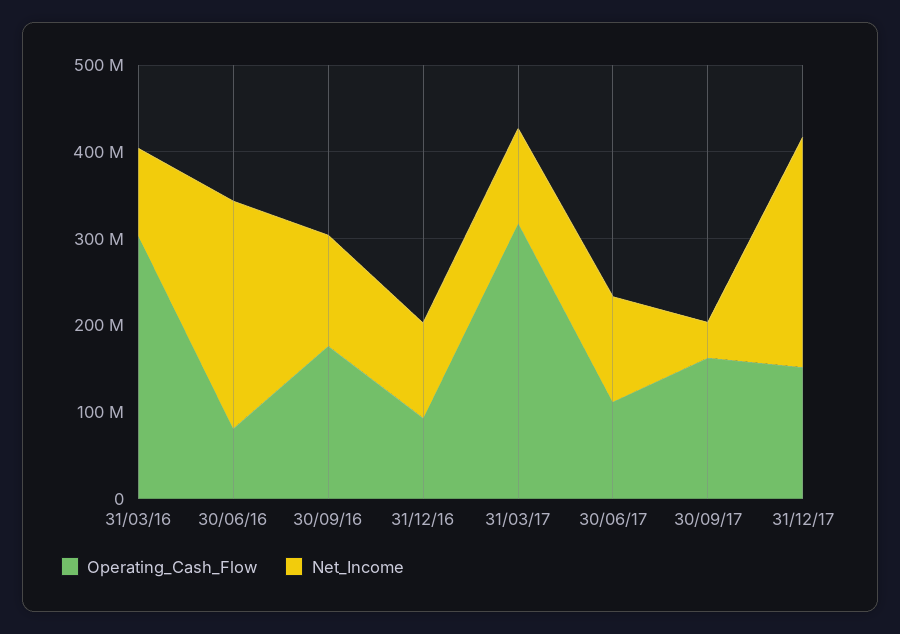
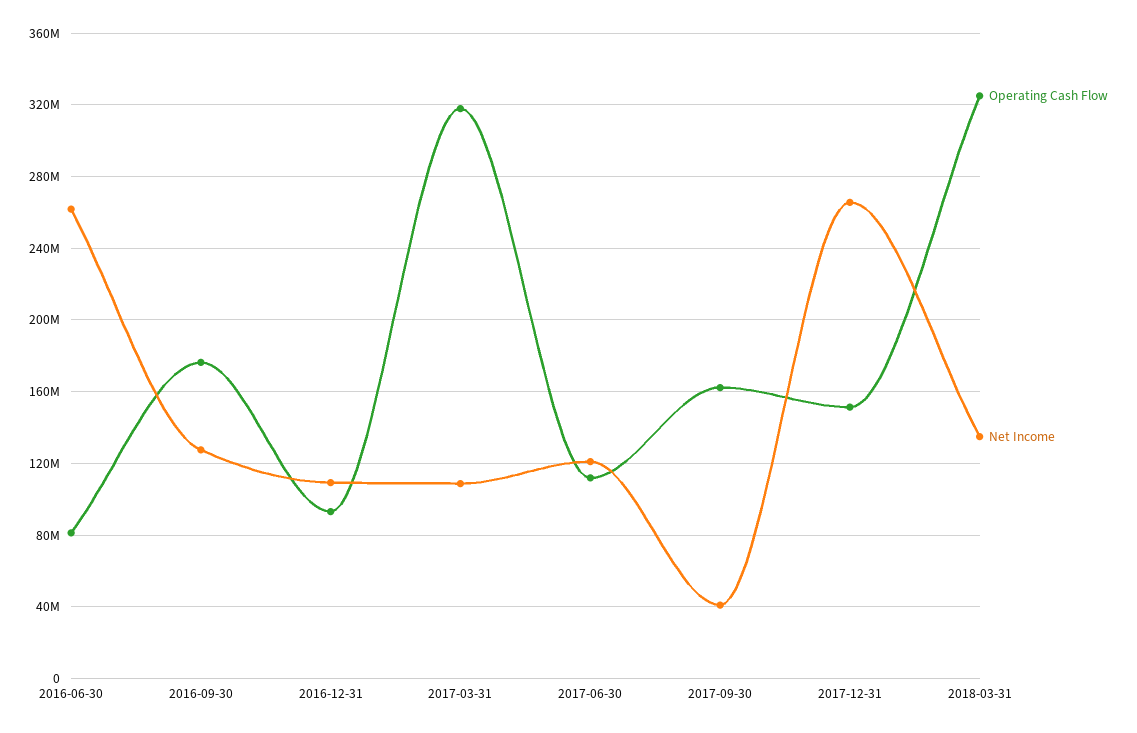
Operating_Cash_Flow, 31/03/16: 300000000 -> none
Net_Income, 31/03/16: 100000000 -> none
Operating_Cash_Flow, 2018-03-31: none -> 325000000
Net_Income, 2018-03-31: none -> 135000000

